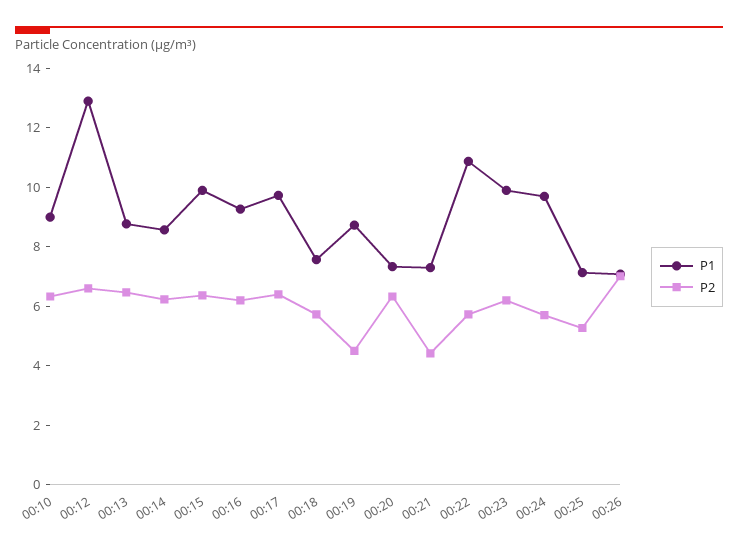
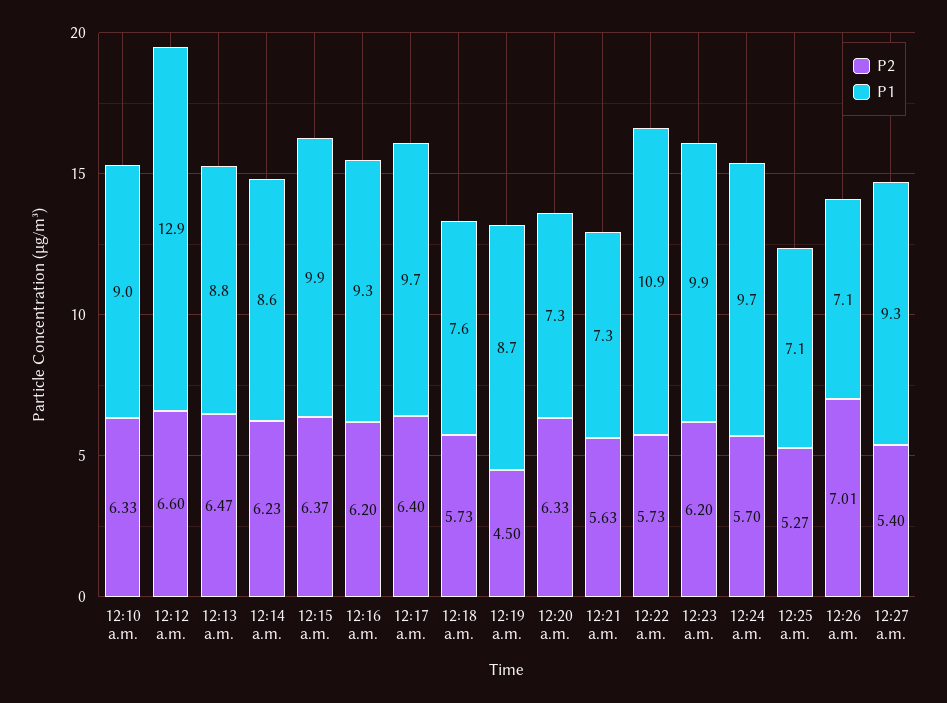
P2, 00:21: 4.5 -> 5.63
P2, 12:27 a.m.: none -> 5.4
P1, 12:27 a.m.: none -> 9.3

